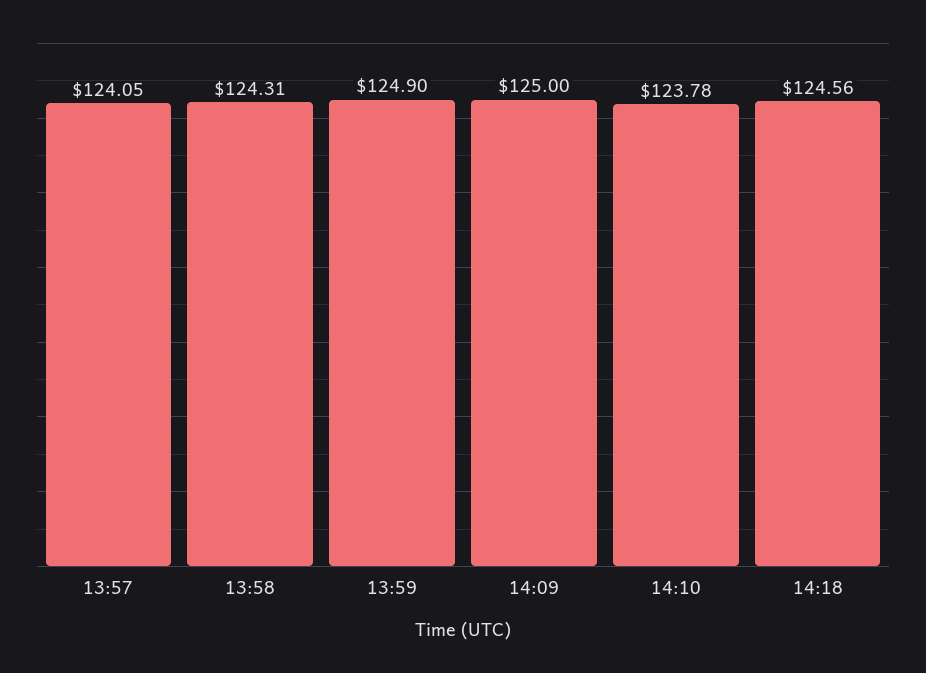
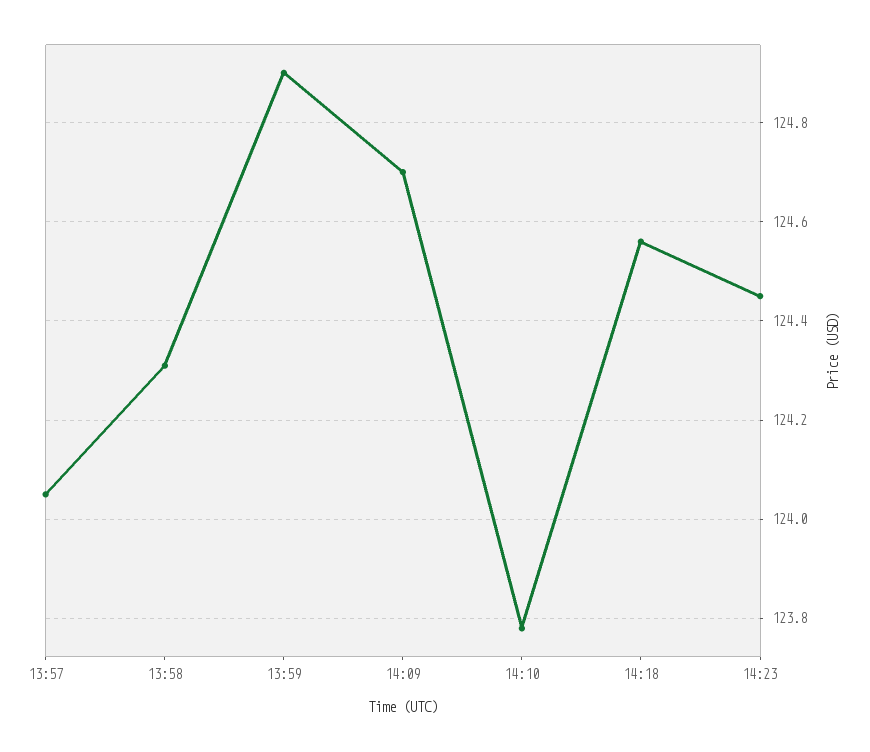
14:09: 125 -> 124.7
14:23: none -> 124.45

